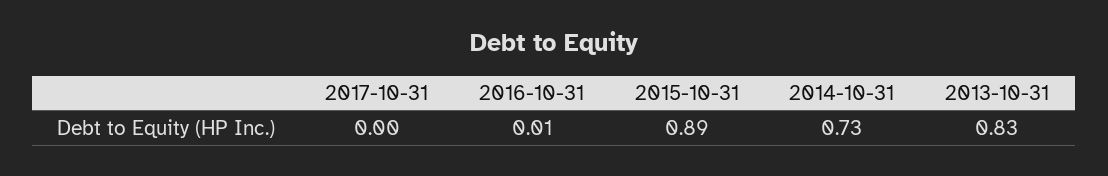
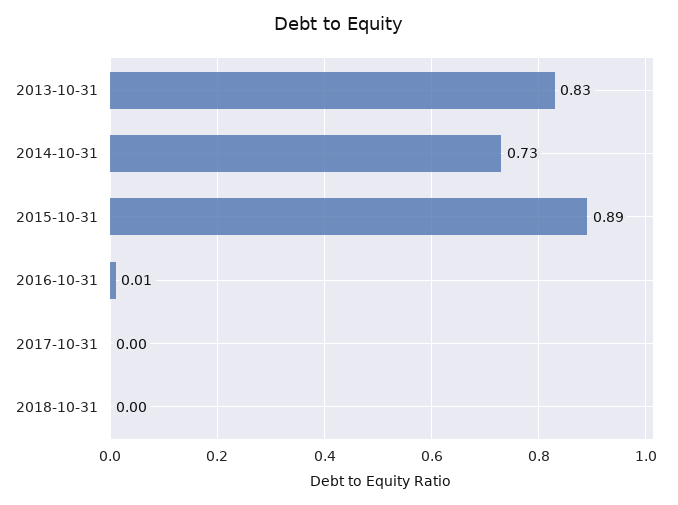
2018-10-31: none -> 0

